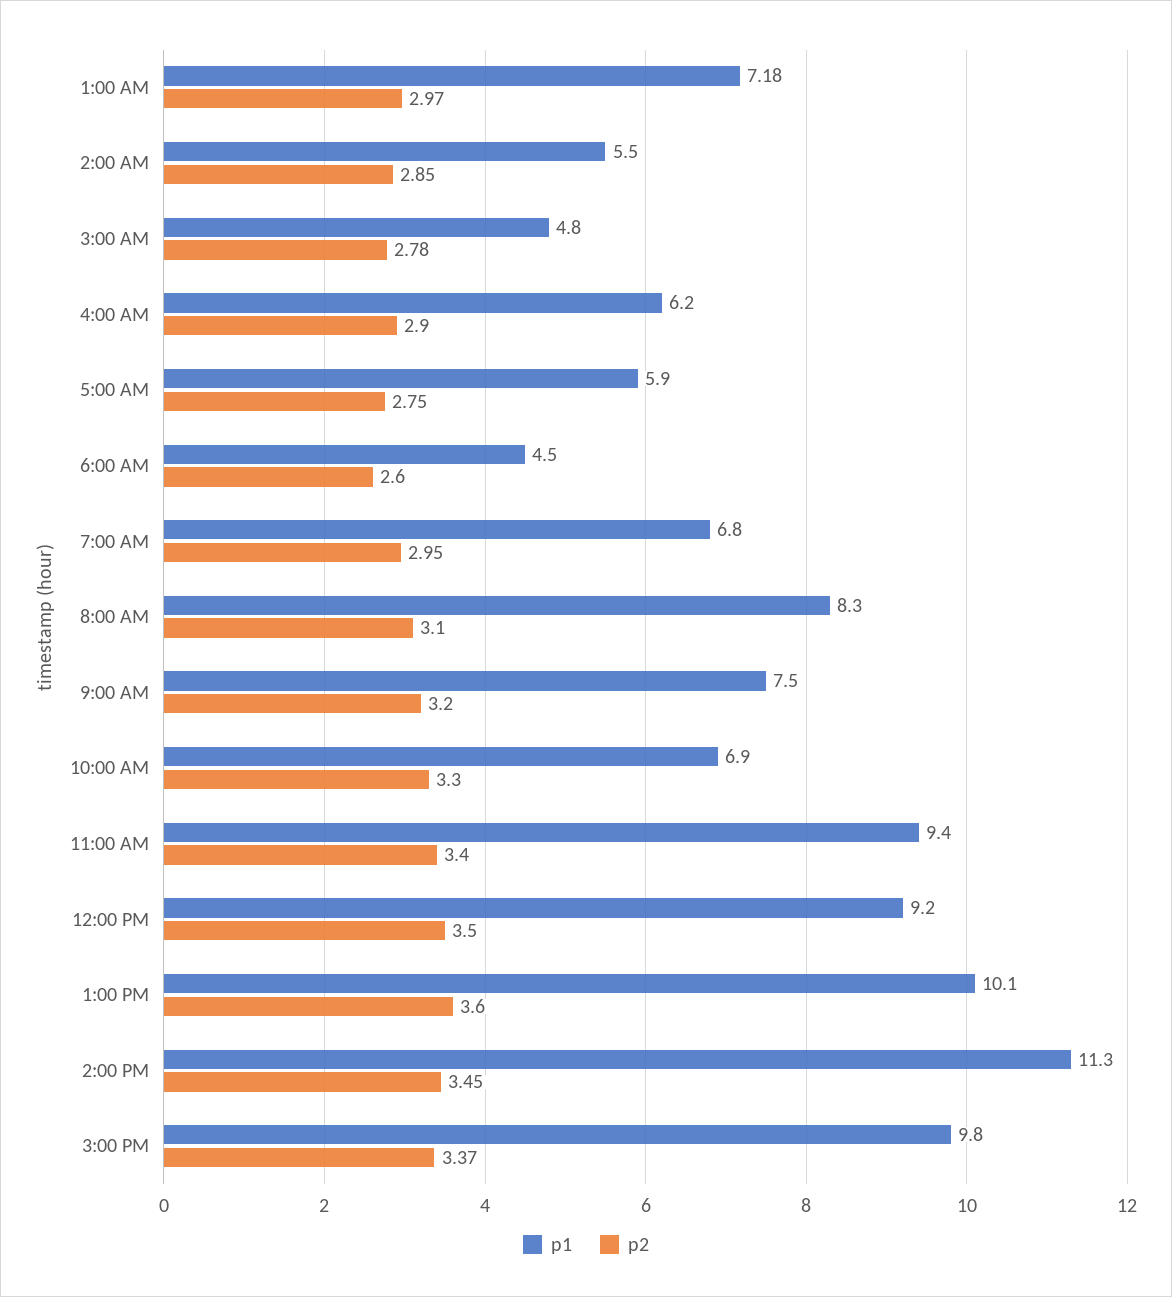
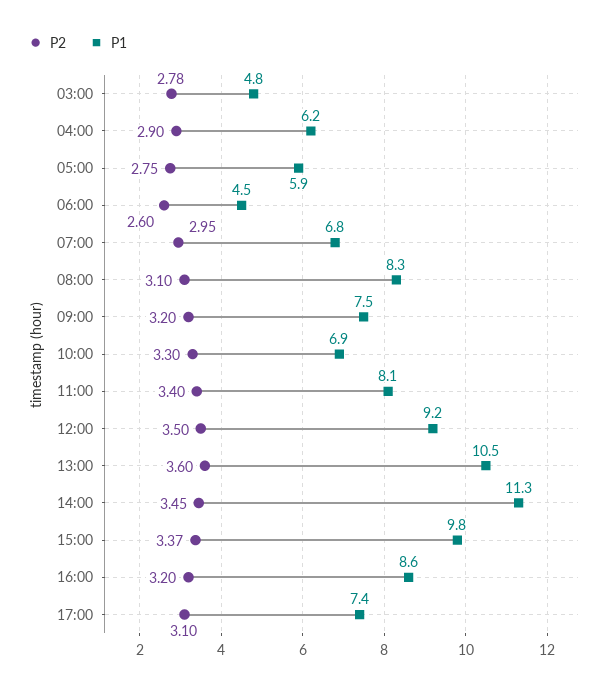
p1, 1:00 AM: 7.18 -> none
p2, 1:00 AM: 2.97 -> none
p1, 2:00 AM: 5.5 -> none
p2, 2:00 AM: 2.85 -> none
p1, 11:00 AM: 9.4 -> 8.1
p1, 1:00 PM: 10.1 -> 10.5
p2, 16:00: none -> 3.2
p1, 16:00: none -> 8.6
p2, 17:00: none -> 3.1
p1, 17:00: none -> 7.4

